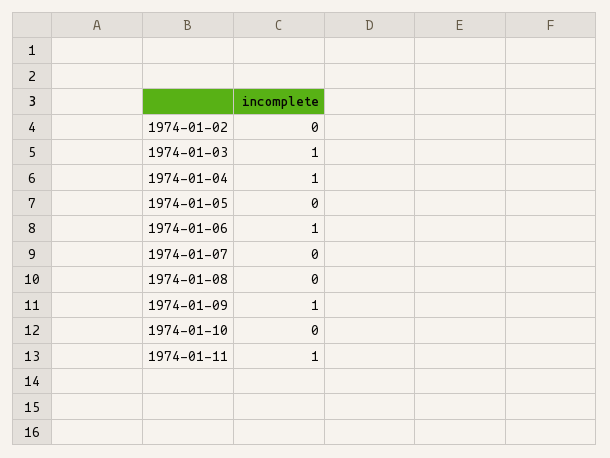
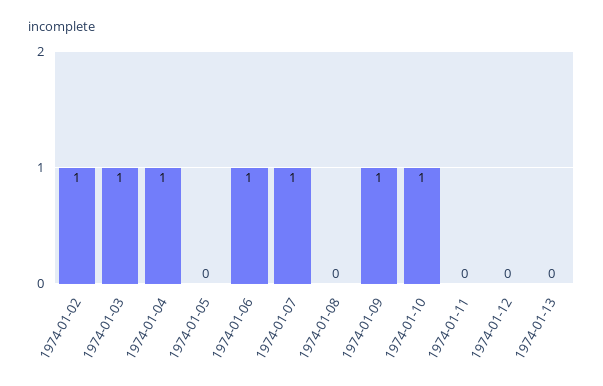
1974-01-02: 0 -> 1
1974-01-07: 0 -> 1
1974-01-10: 0 -> 1
1974-01-11: 1 -> 0
1974-01-12: none -> 0
1974-01-13: none -> 0

